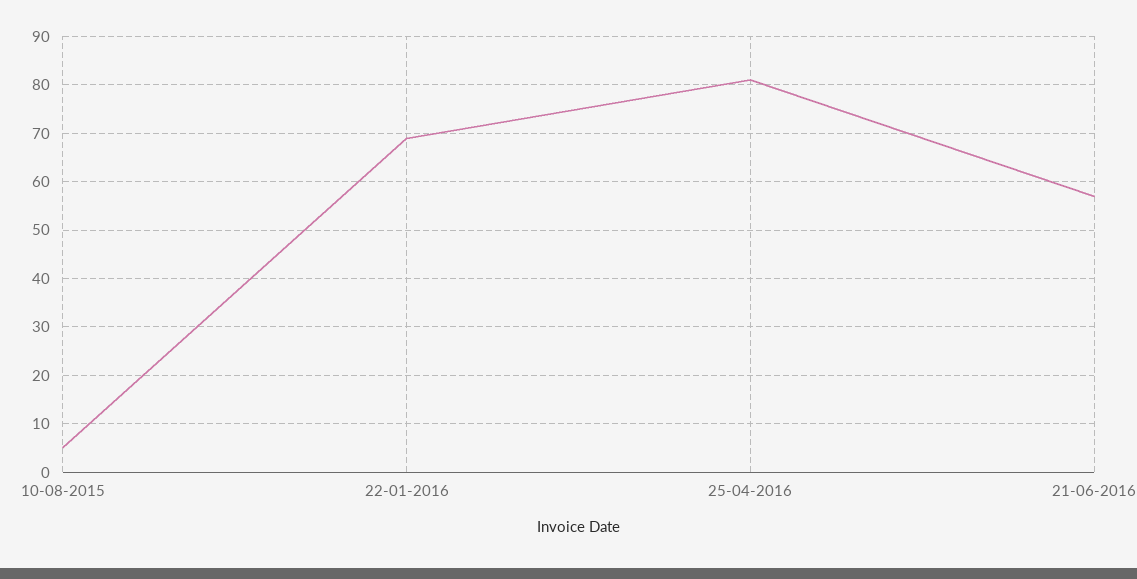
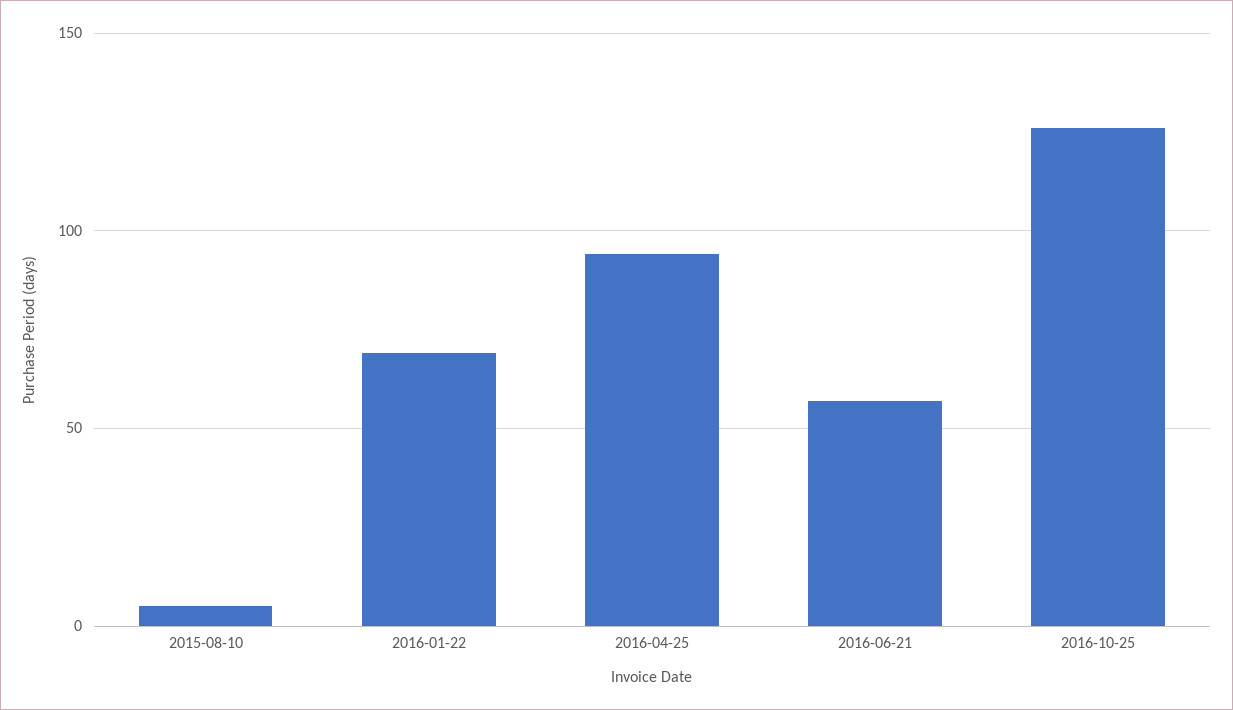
25-04-2016: 80 -> 95
2016-10-25: none -> 125

